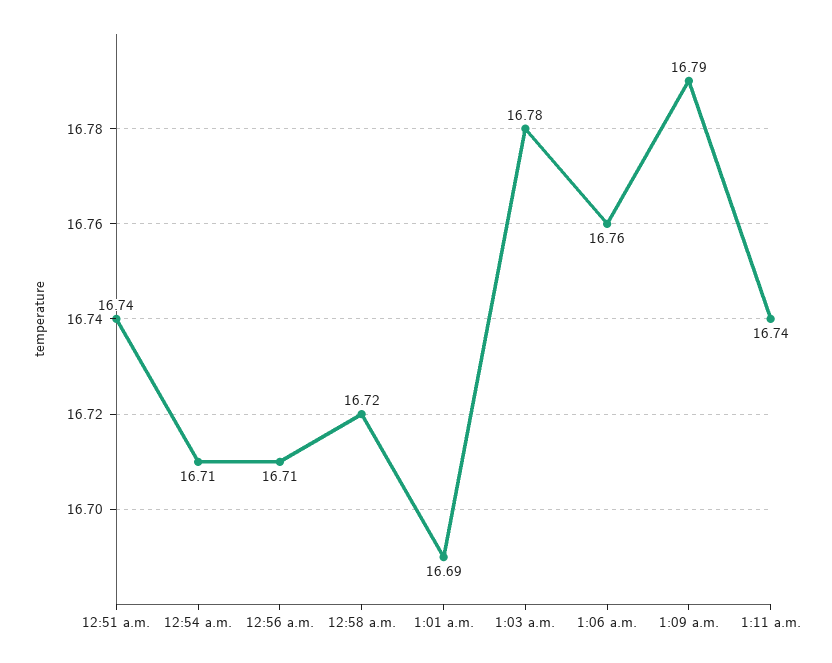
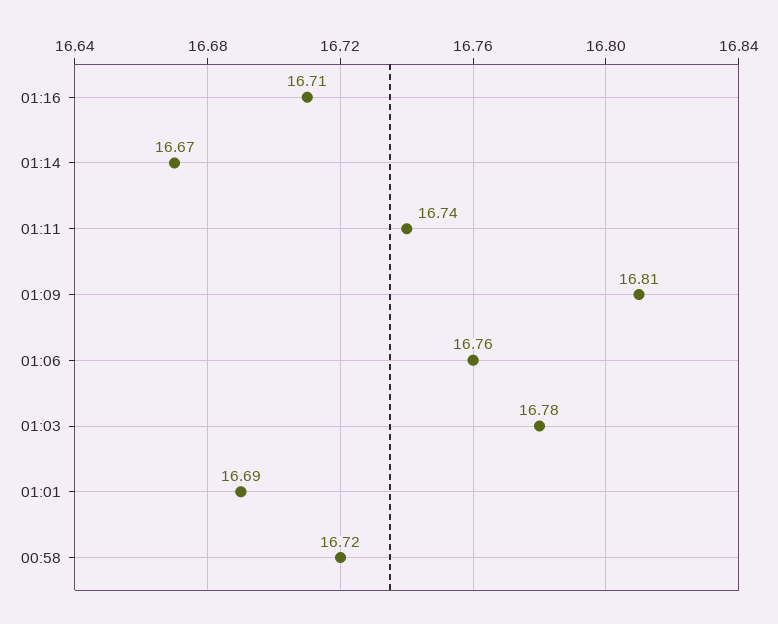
12:51 a.m.: 16.74 -> none
12:54 a.m.: 16.71 -> none
12:56 a.m.: 16.71 -> none
1:09 a.m.: 16.79 -> 16.81
01:16: none -> 16.71
01:14: none -> 16.67

